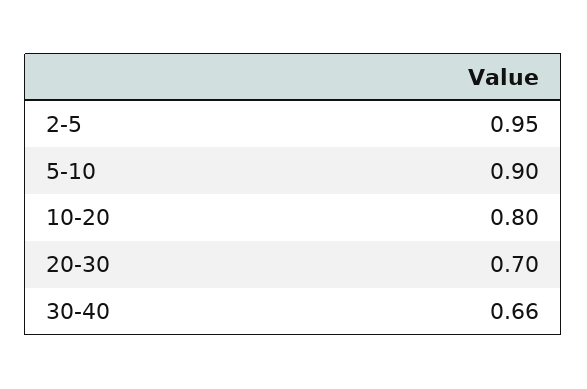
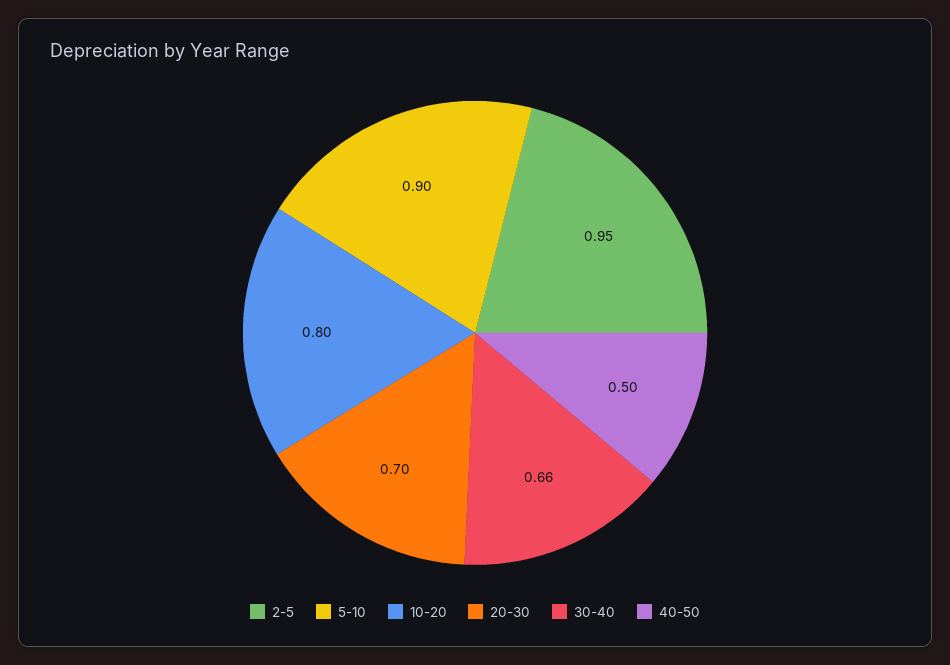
40-50: none -> 0.5

